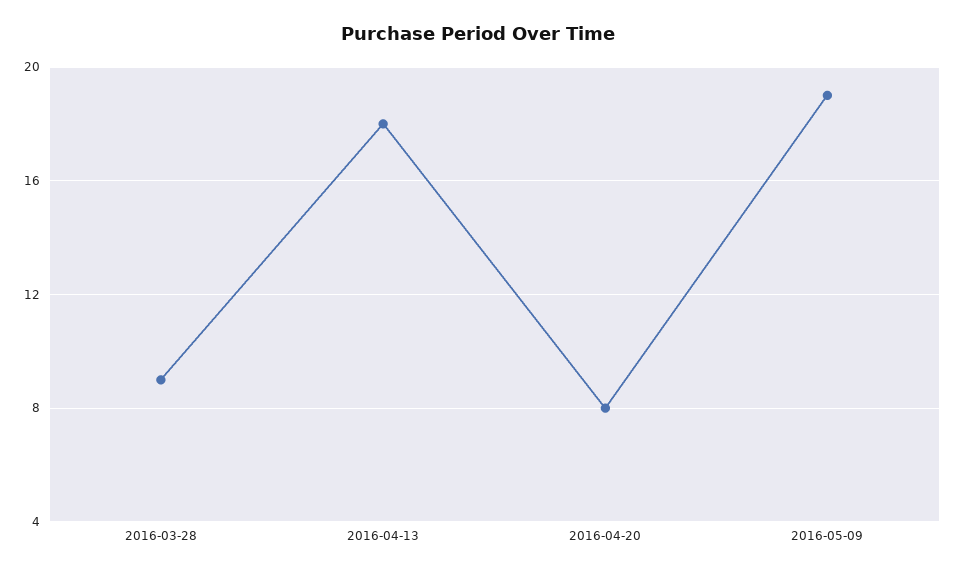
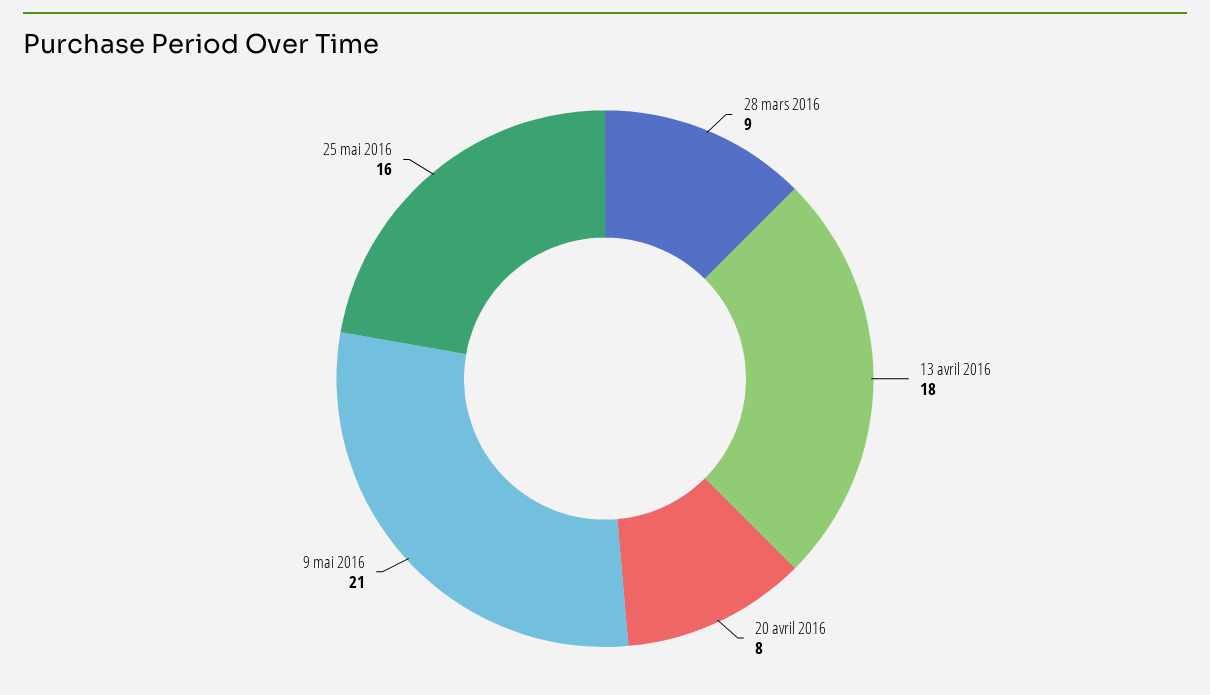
2016-05-09: 19 -> 21
25 mai 2016: none -> 16

